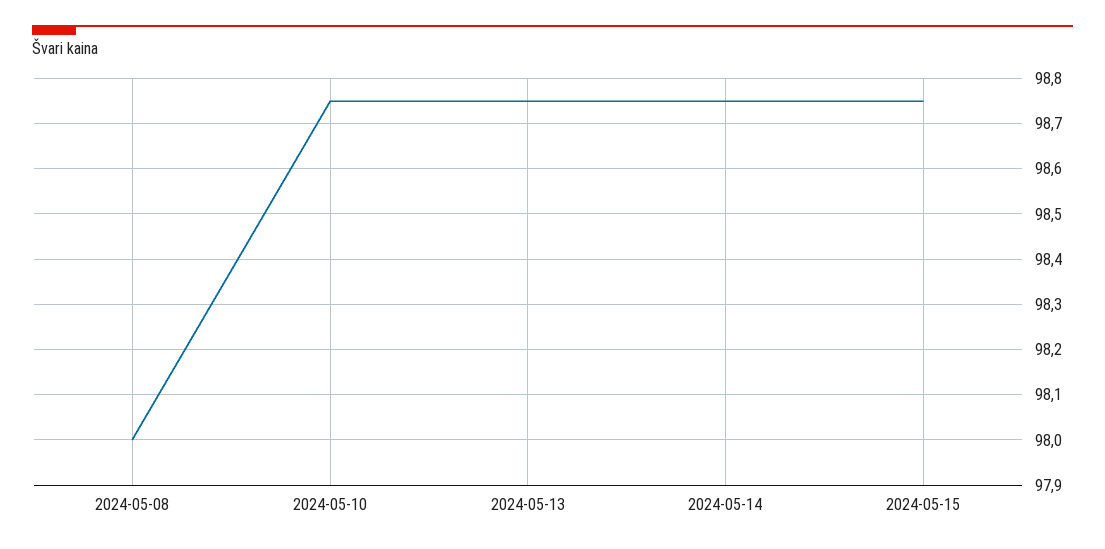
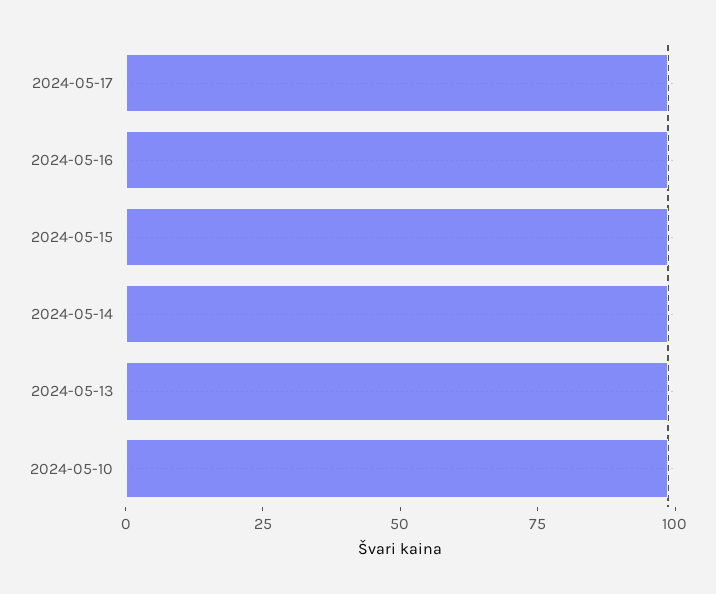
2024-05-08: 98 -> none
2024-05-17: none -> 100
2024-05-16: none -> 100

